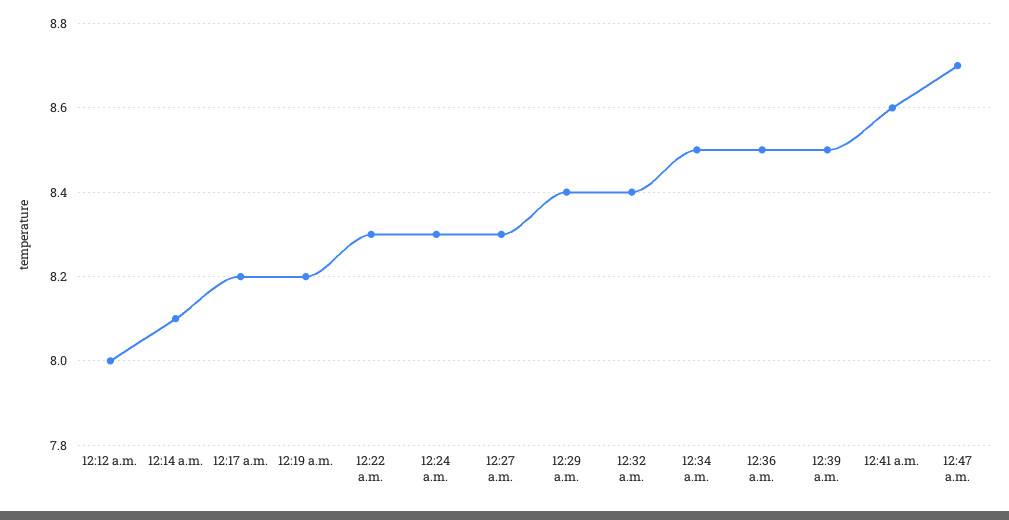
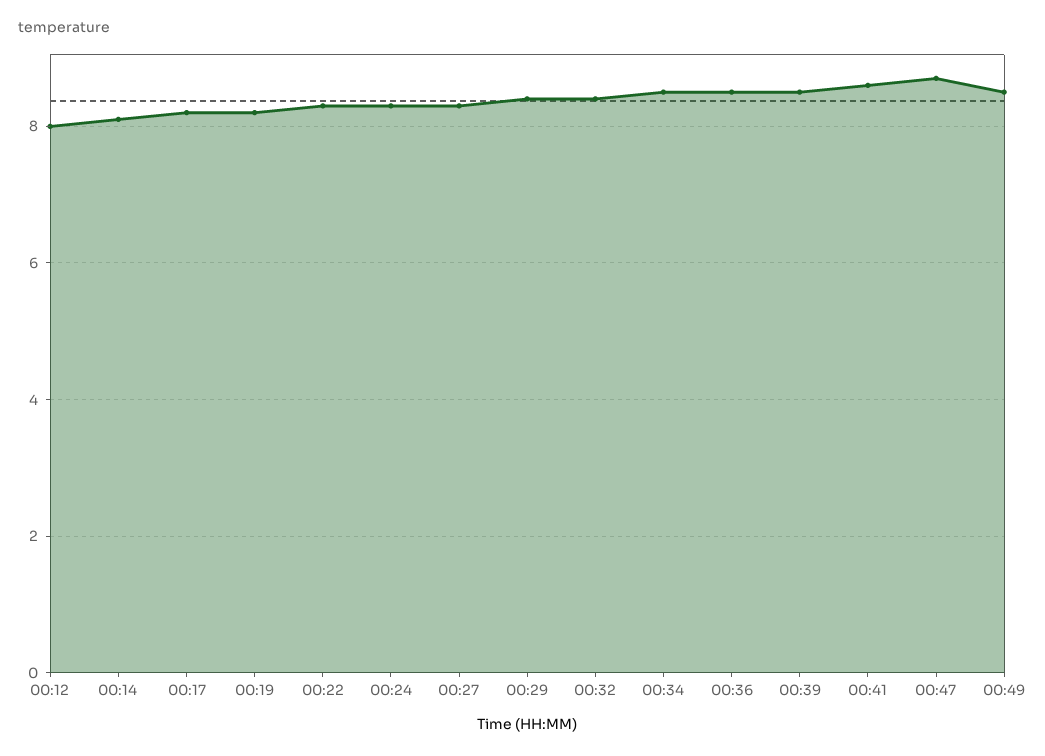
00:49: none -> 8.5

